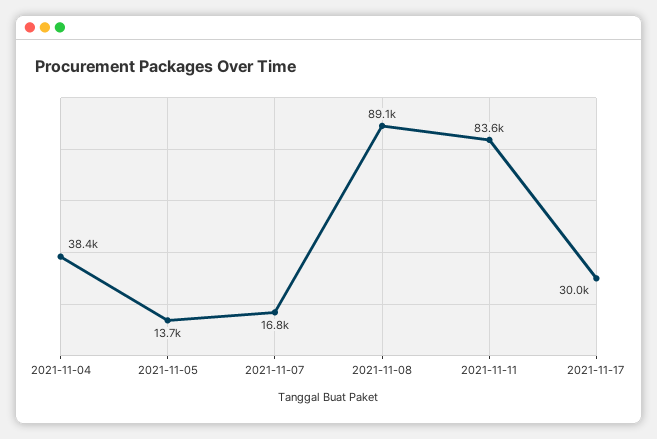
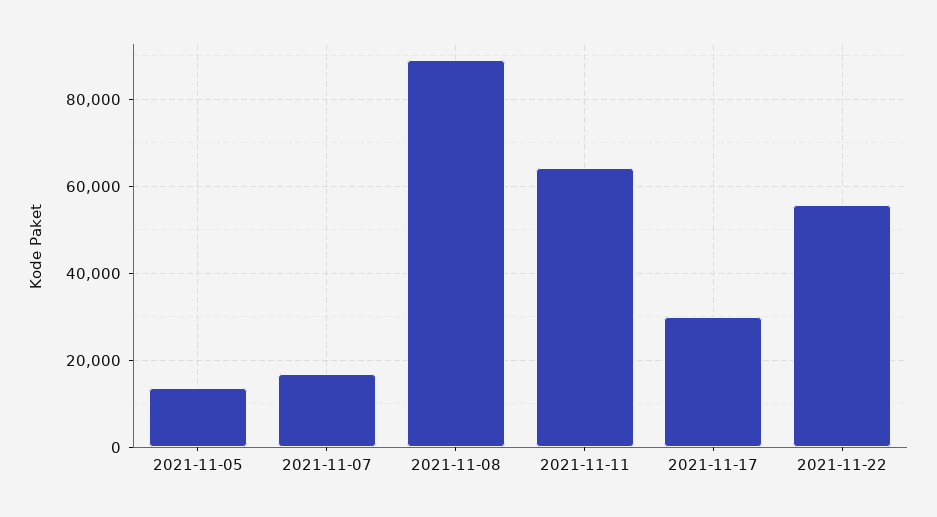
2021-11-04: 38400 -> none
2021-11-11: 83600 -> 64000
2021-11-22: none -> 56000

